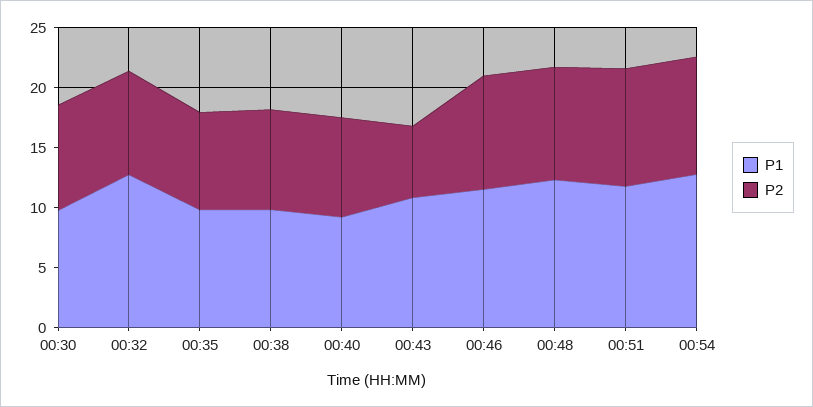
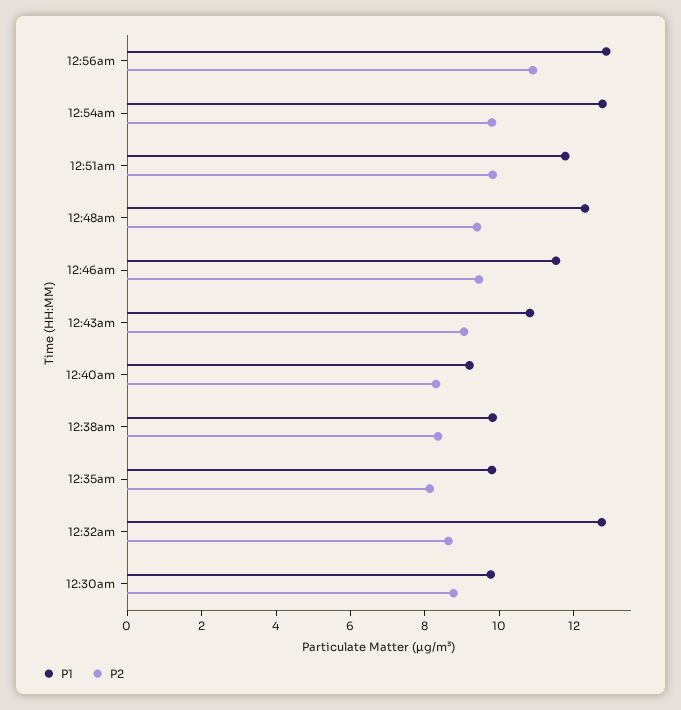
P2, 00:43: 6 -> 9
P1, 12:56am: none -> 13
P2, 12:56am: none -> 11

